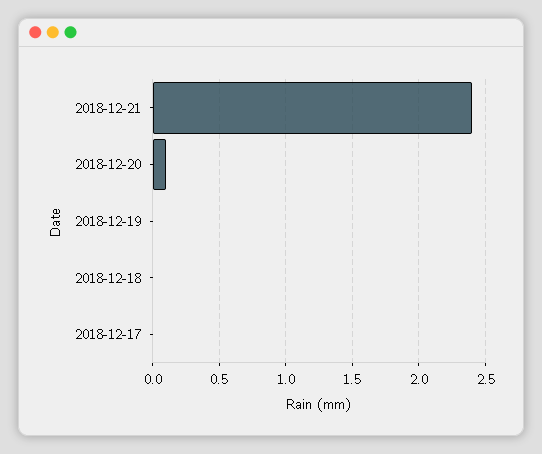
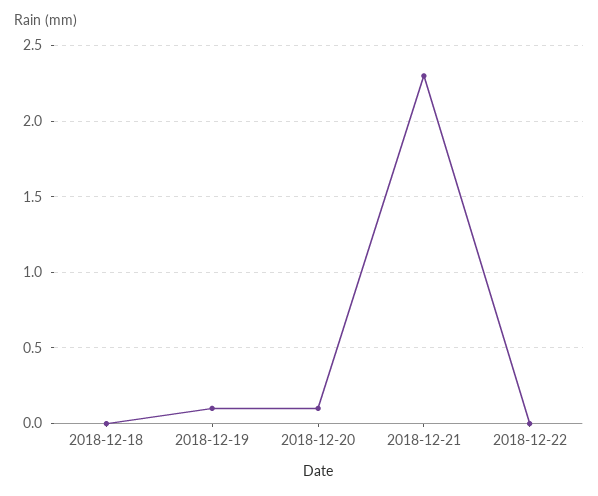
2018-12-21: 2.4 -> 2.3
2018-12-19: 0 -> 0.1
2018-12-17: 0 -> none
2018-12-22: none -> 0

